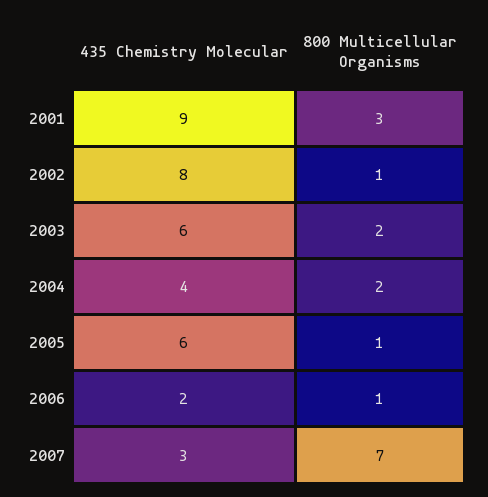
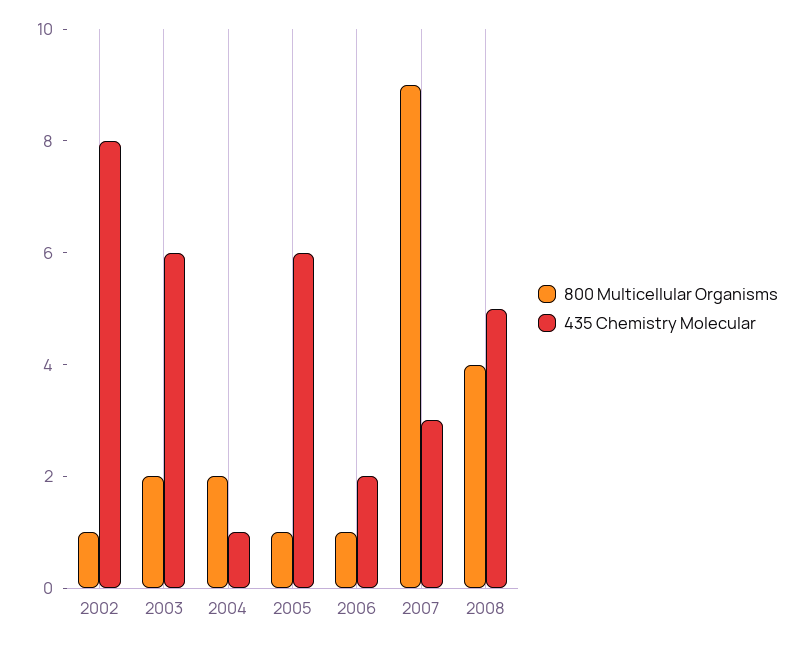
435 Chemistry Molecular, 2001: 9 -> none
800 Multicellular Organisms, 2001: 3 -> none
435 Chemistry Molecular, 2004: 4 -> 1
800 Multicellular Organisms, 2007: 7 -> 9
800 Multicellular Organisms, 2008: none -> 4
435 Chemistry Molecular, 2008: none -> 5

